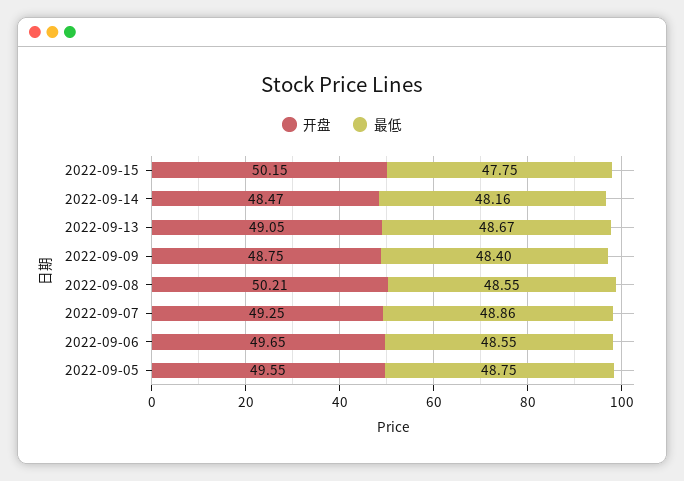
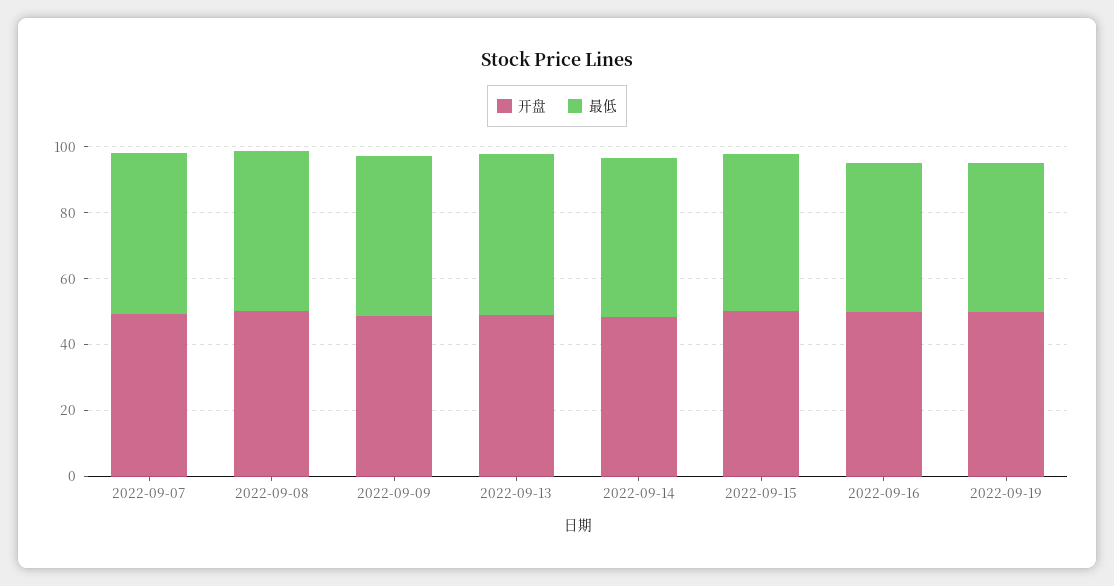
开盘, 2022-09-06: 49.65 -> none
最低, 2022-09-06: 48.55 -> none
开盘, 2022-09-05: 49.55 -> none
最低, 2022-09-05: 48.75 -> none
开盘, 2022-09-16: none -> 50
最低, 2022-09-16: none -> 45
开盘, 2022-09-19: none -> 50
最低, 2022-09-19: none -> 45

